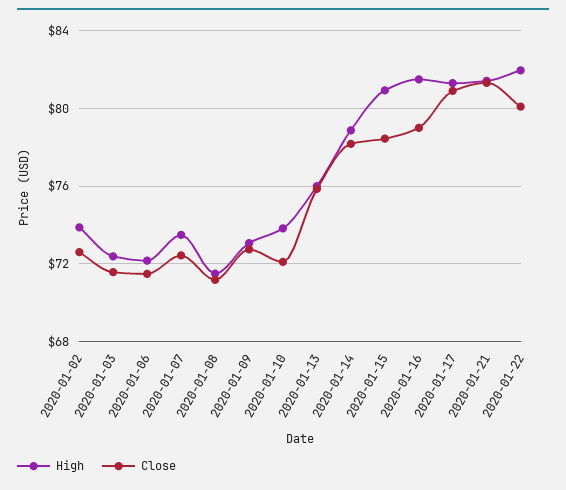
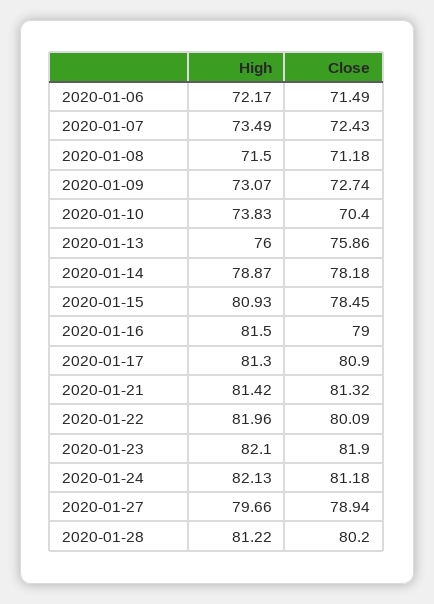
High, 2020-01-02: 74 -> none
Close, 2020-01-02: 72.5 -> none
High, 2020-01-03: 72.5 -> none
Close, 2020-01-03: 71.5 -> none
Close, 2020-01-10: 72 -> 70.4
High, 2020-01-23: none -> 82.1
Close, 2020-01-23: none -> 81.9
High, 2020-01-24: none -> 82.13
Close, 2020-01-24: none -> 81.18
High, 2020-01-27: none -> 79.66
Close, 2020-01-27: none -> 78.94
High, 2020-01-28: none -> 81.22
Close, 2020-01-28: none -> 80.2

